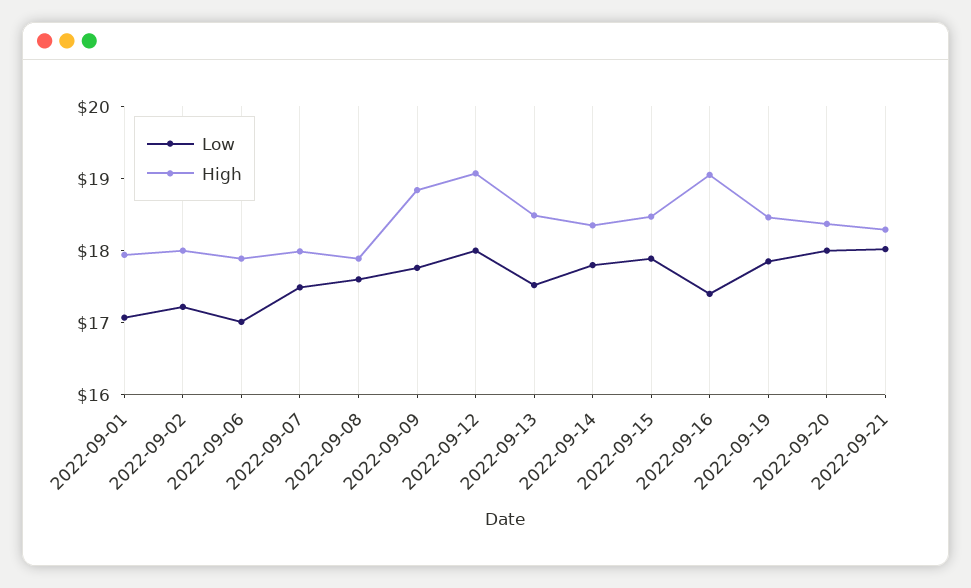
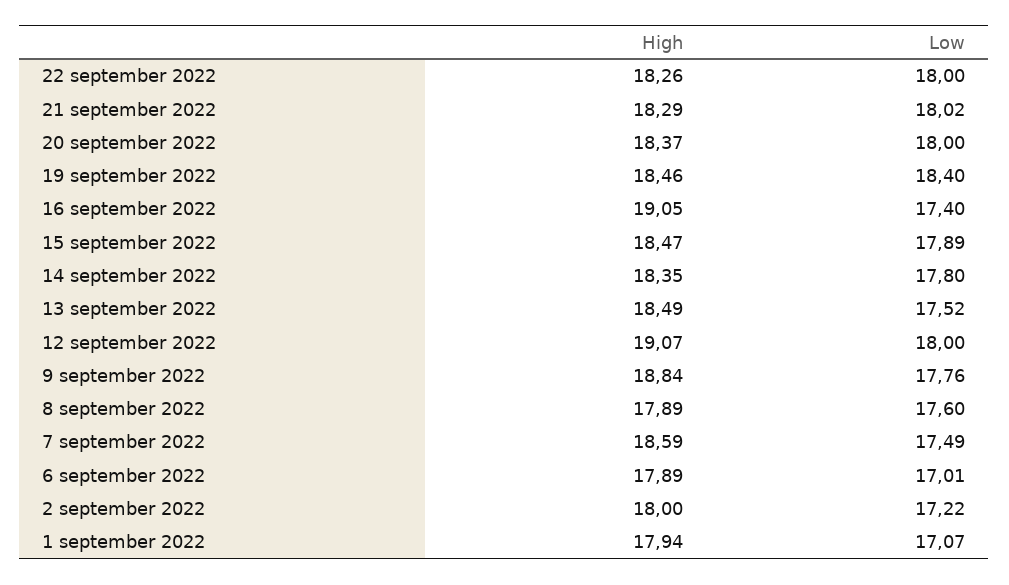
High, 2022-09-07: 18 -> 18.59
Low, 2022-09-19: 17.8 -> 18.4
High, 22 september 2022: none -> 18.26
Low, 22 september 2022: none -> 18

